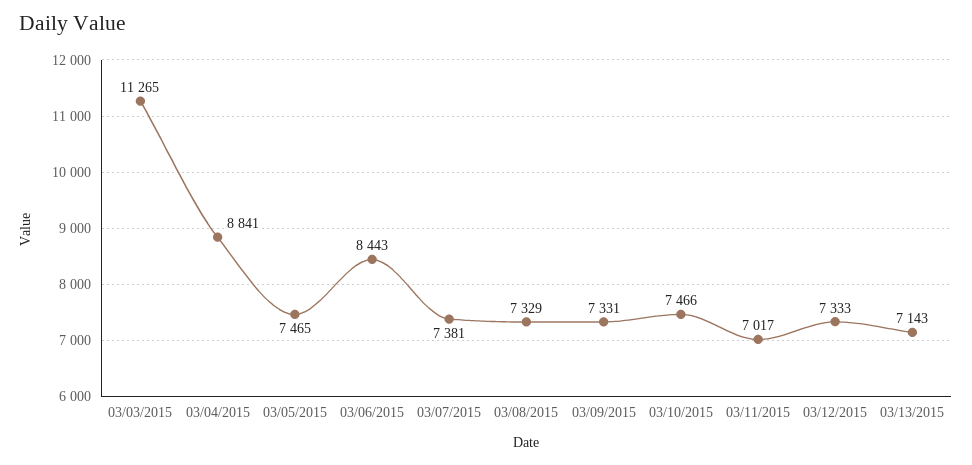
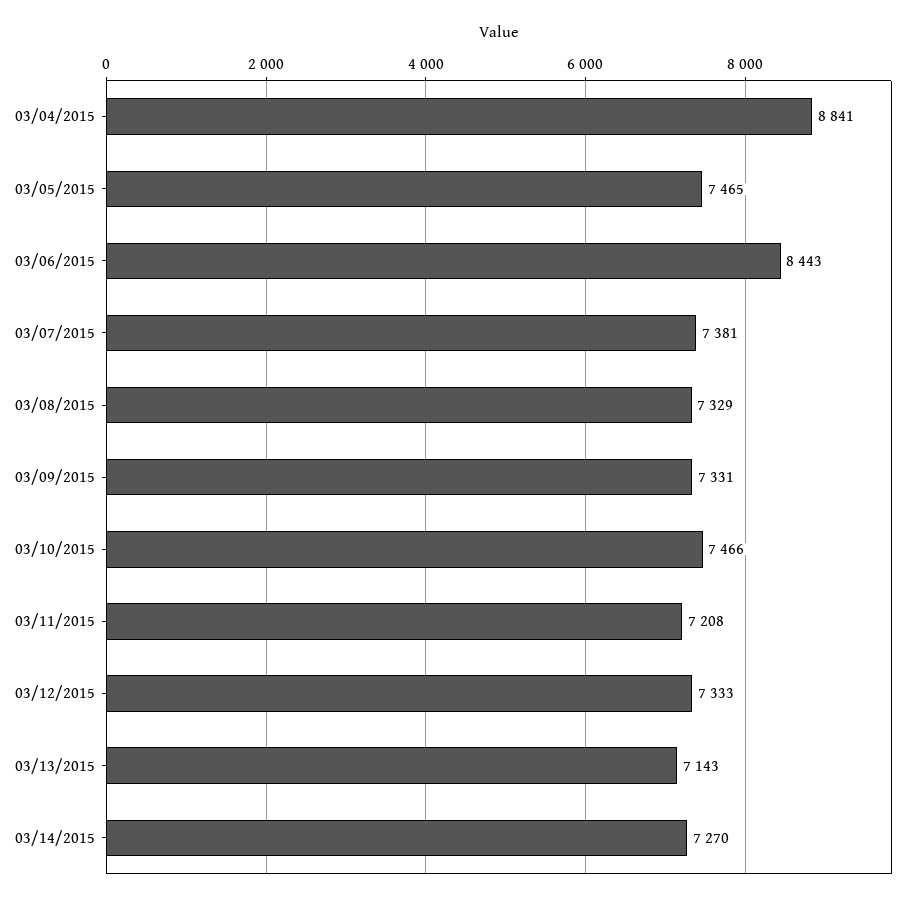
03/03/2015: 11265 -> none
03/11/2015: 7017 -> 7208
03/14/2015: none -> 7270

